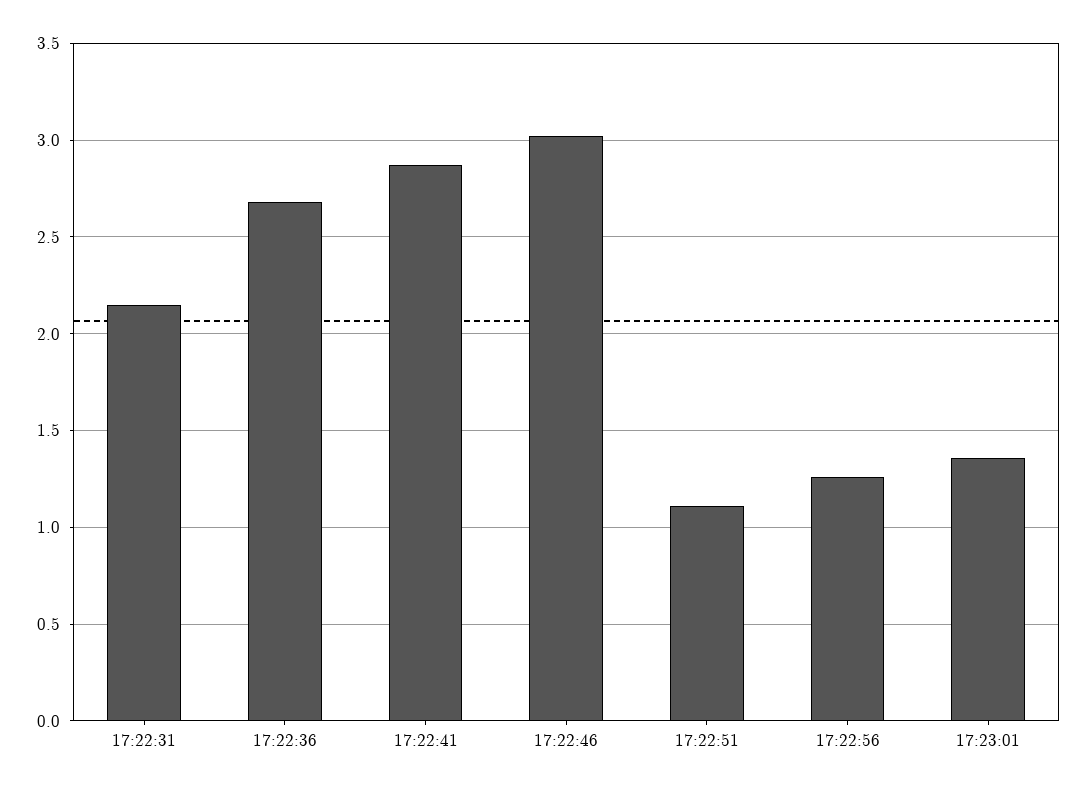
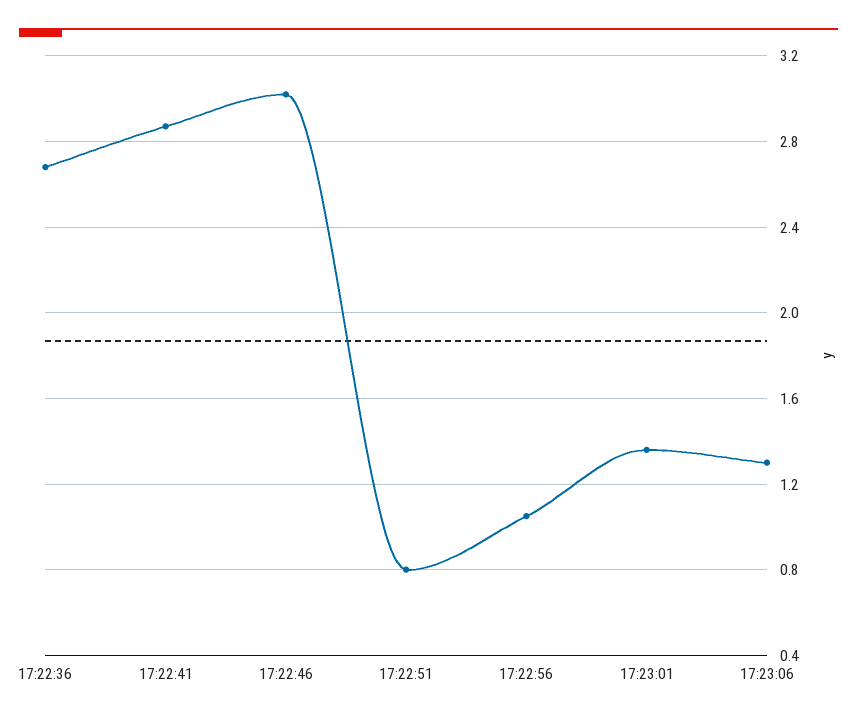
17:22:31: 2.15 -> none
17:22:51: 1.1 -> 0.8
17:22:56: 1.25 -> 1.05
17:23:06: none -> 1.3

